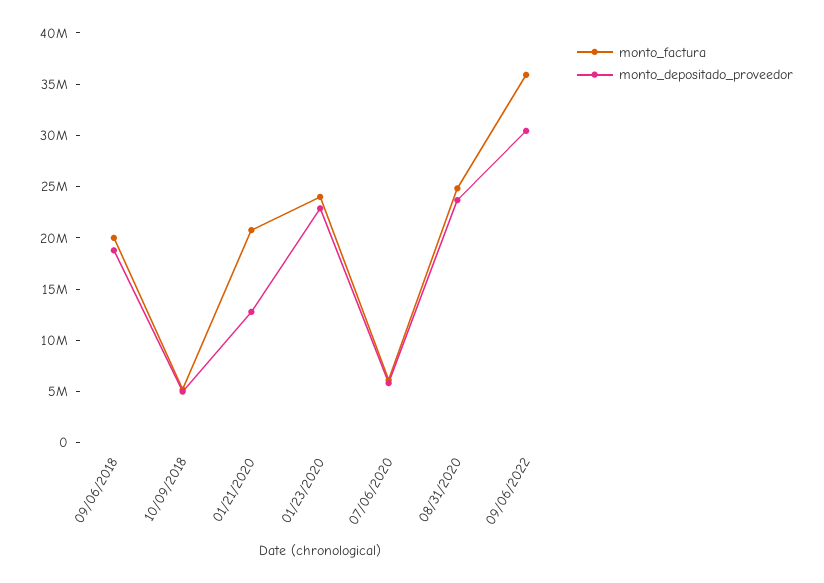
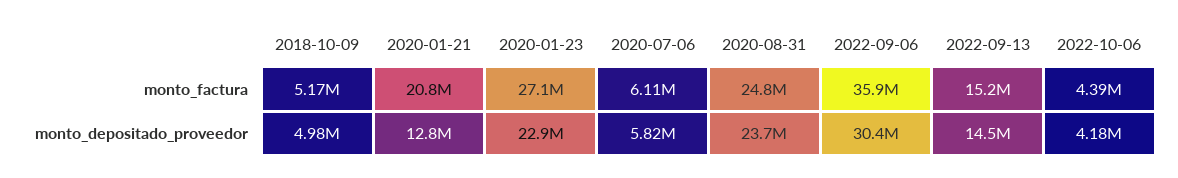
monto_factura, 09/06/2018: 20000000 -> none
monto_depositado_proveedor, 09/06/2018: 19000000 -> none
monto_factura, 01/23/2020: 24000000 -> 27100000
monto_factura, 2022-09-13: none -> 15200000
monto_factura, 2022-10-06: none -> 4390000
monto_depositado_proveedor, 2022-09-13: none -> 14500000
monto_depositado_proveedor, 2022-10-06: none -> 4180000

